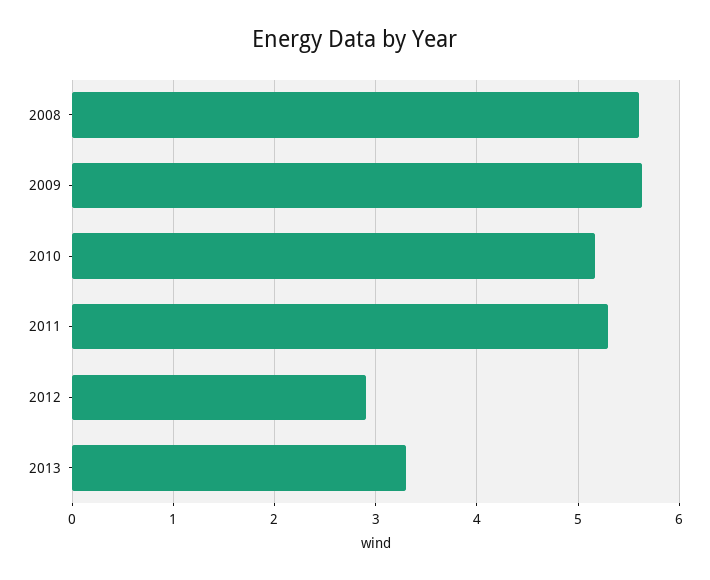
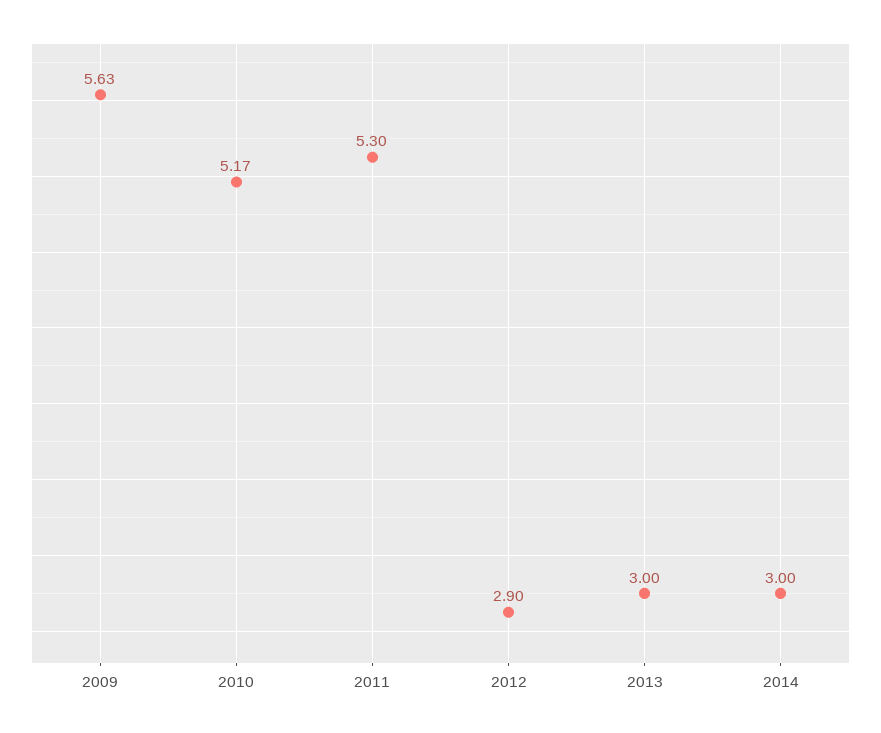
2008: 5.6 -> none
2013: 3.3 -> 3
2014: none -> 3

